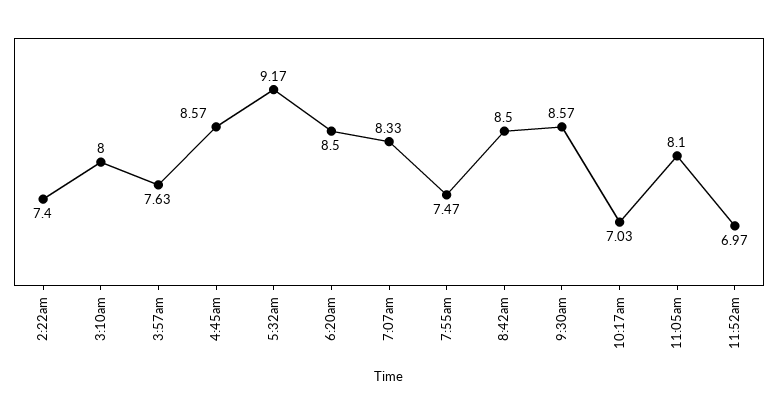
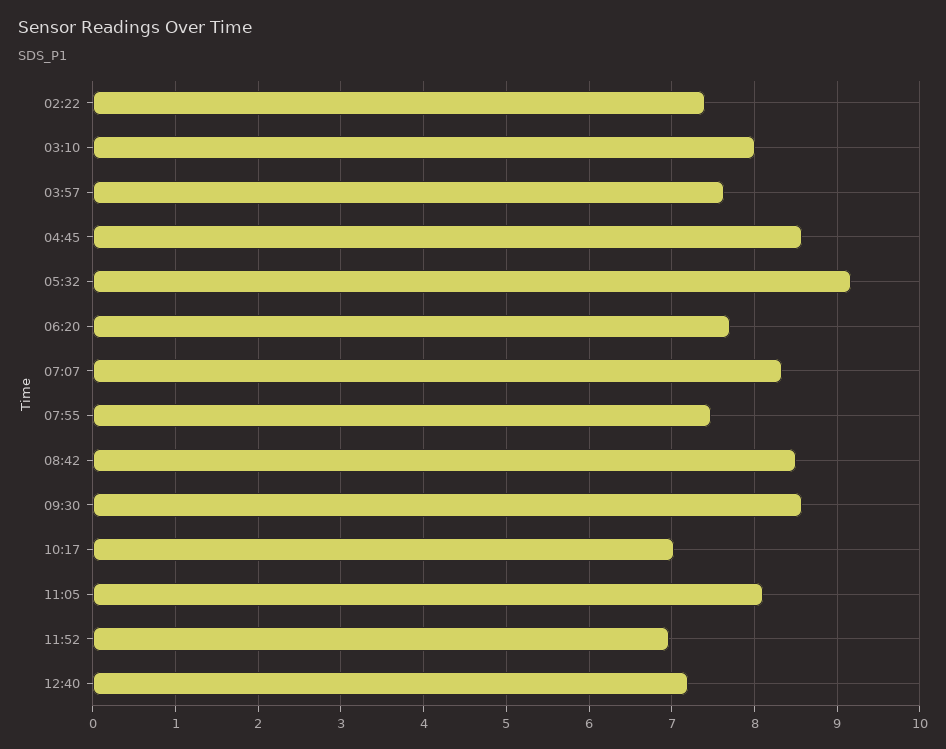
6:20am: 8.5 -> 7.7
12:40: none -> 7.2

